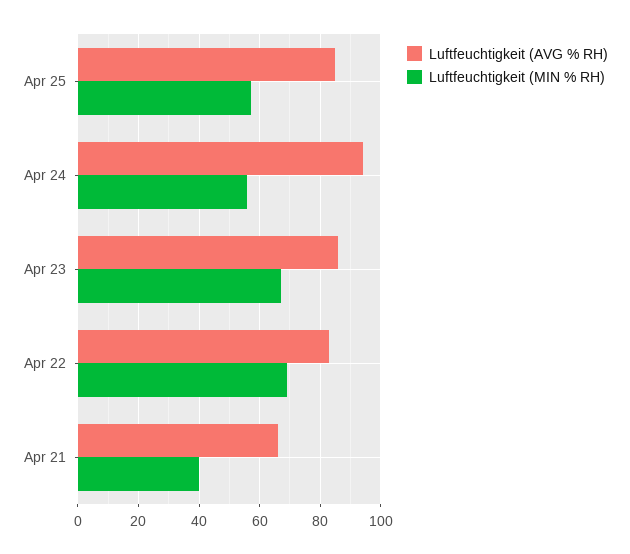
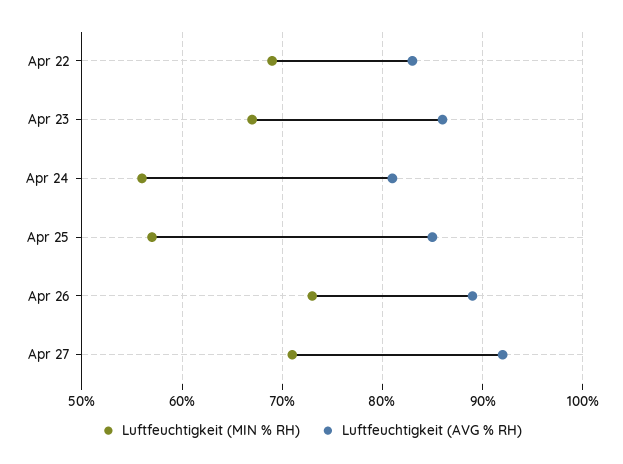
Luftfeuchtigkeit (AVG % RH), Apr 24: 95 -> 81
Luftfeuchtigkeit (AVG % RH), Apr 21: 65 -> none
Luftfeuchtigkeit (MIN % RH), Apr 21: 40 -> none
Luftfeuchtigkeit (MIN % RH), Apr 26: none -> 73
Luftfeuchtigkeit (AVG % RH), Apr 26: none -> 89
Luftfeuchtigkeit (MIN % RH), Apr 27: none -> 71
Luftfeuchtigkeit (AVG % RH), Apr 27: none -> 92

